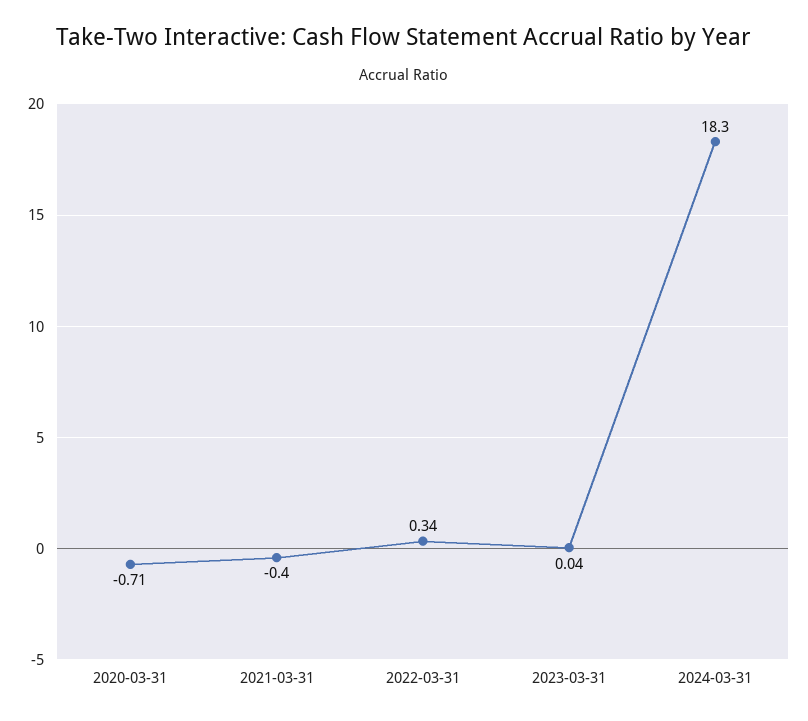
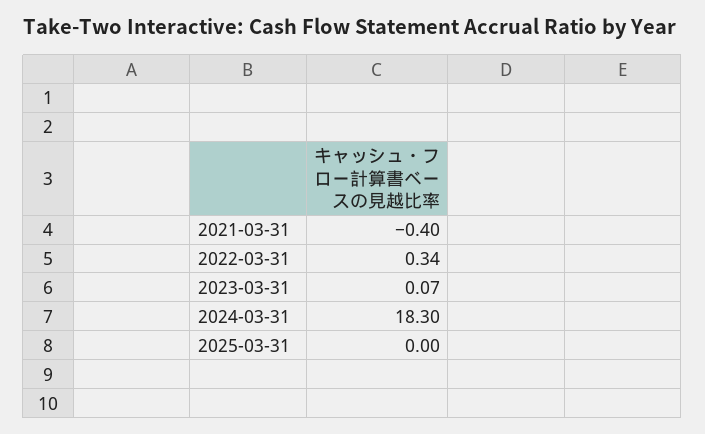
2020-03-31: -0.71 -> none
2023-03-31: 0.04 -> 0.07
2025-03-31: none -> 0

